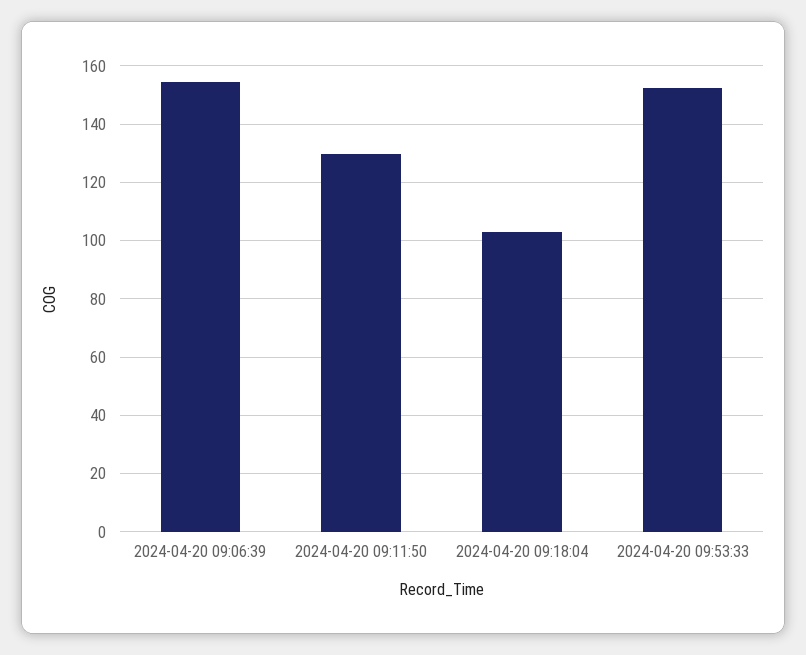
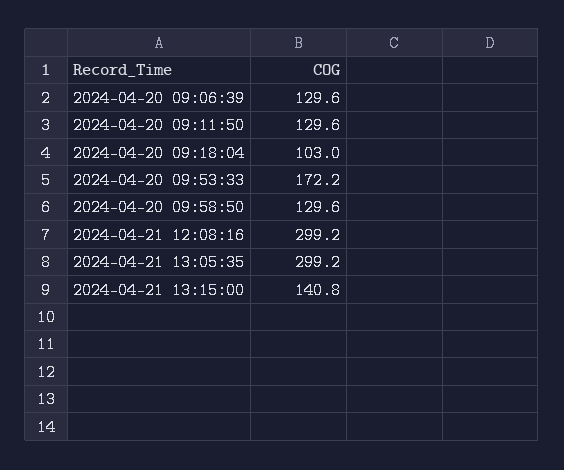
2024-04-20 09:06:39: 155 -> 129.6
2024-04-20 09:53:33: 152.5 -> 172.2
2024-04-20 09:58:50: none -> 129.6
2024-04-21 12:08:16: none -> 299.2
2024-04-21 13:05:35: none -> 299.2
2024-04-21 13:15:00: none -> 140.8

